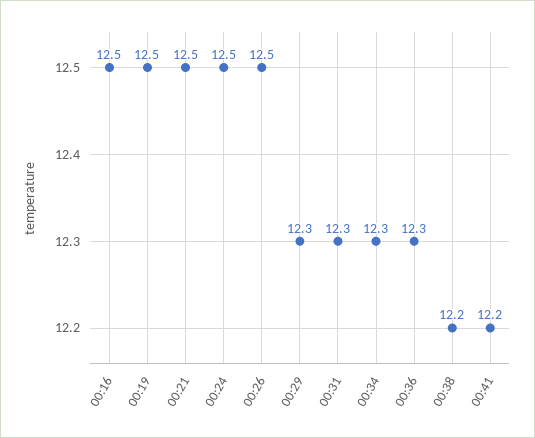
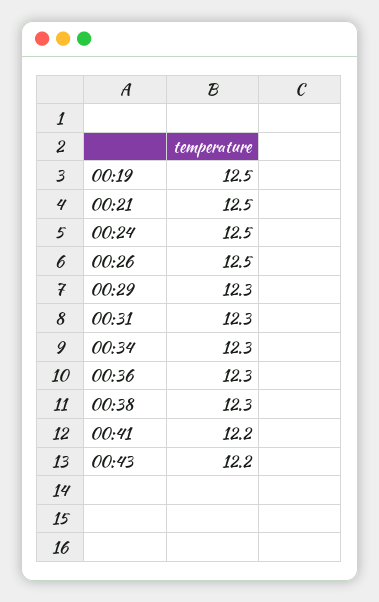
00:16: 12.5 -> none
00:38: 12.2 -> 12.3
00:43: none -> 12.2

